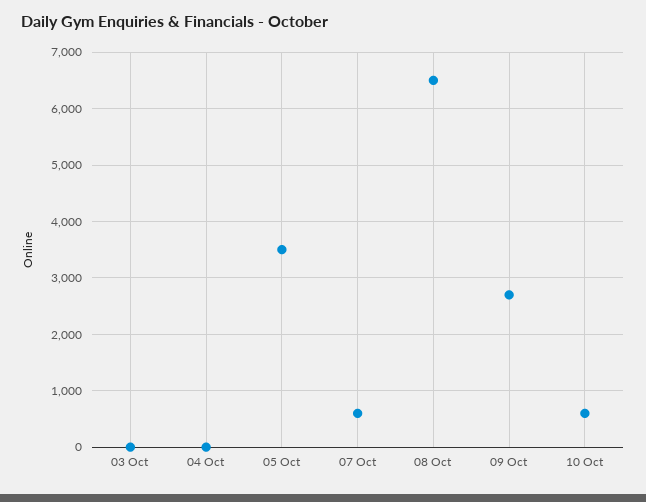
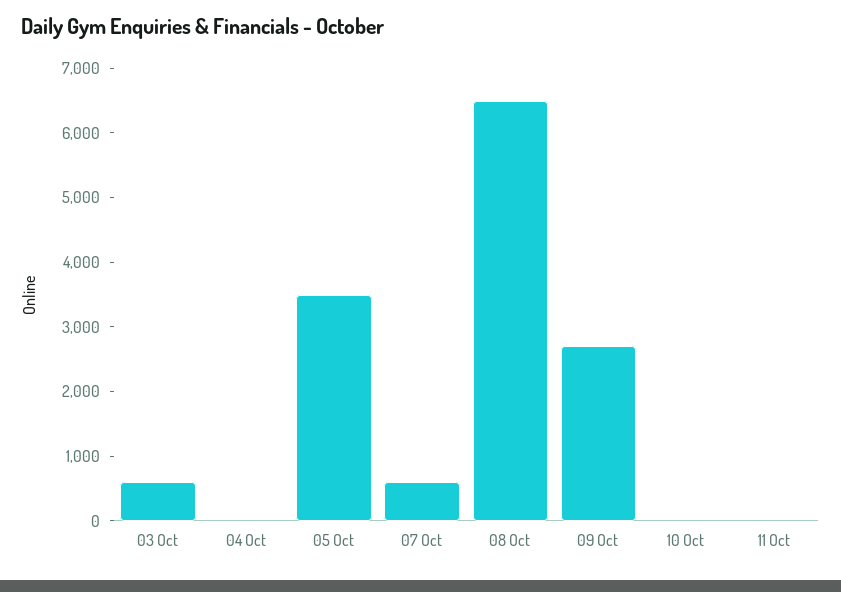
03 Oct: 0 -> 600
10 Oct: 600 -> 0
11 Oct: none -> 0

